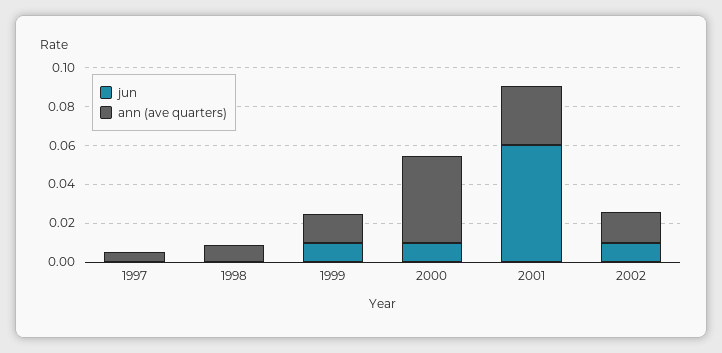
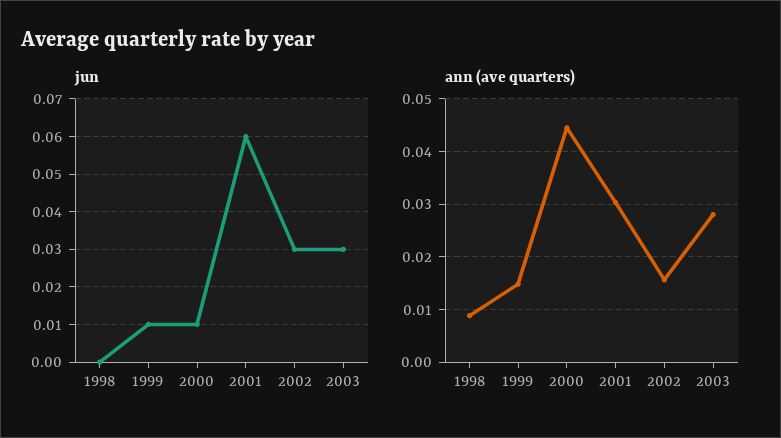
jun, 1997: 0 -> none
ann (ave quarters), 1997: 0.005 -> none
jun, 2002: 0.01 -> 0.03
jun, 2003: none -> 0.03
ann (ave quarters), 2003: none -> 0.028

